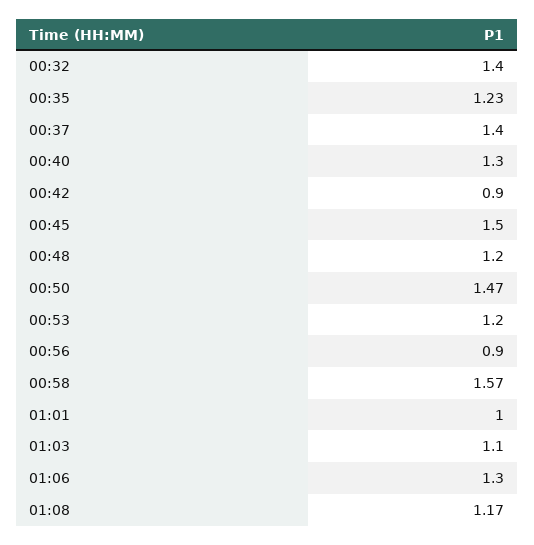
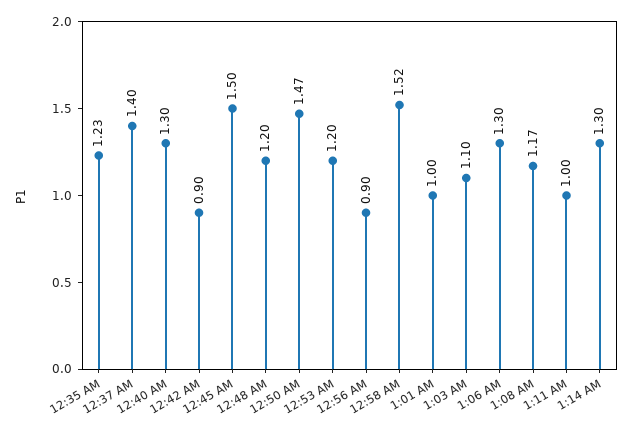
00:32: 1.4 -> none
00:58: 1.57 -> 1.52
1:11 AM: none -> 1
1:14 AM: none -> 1.3

